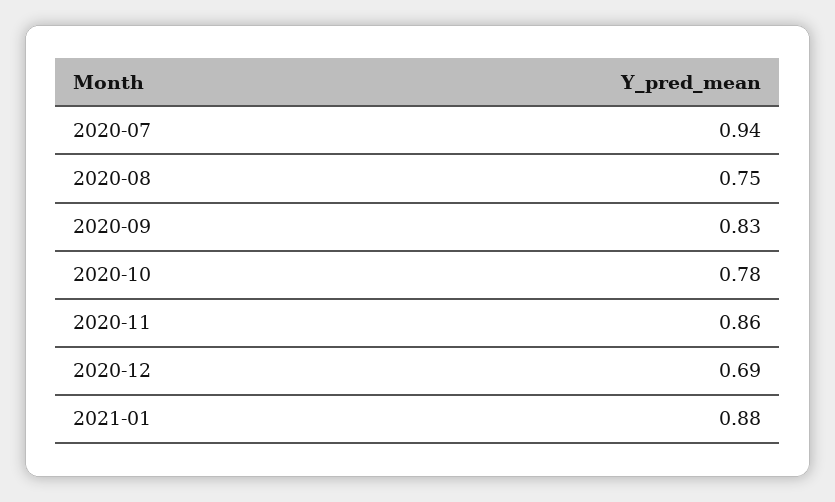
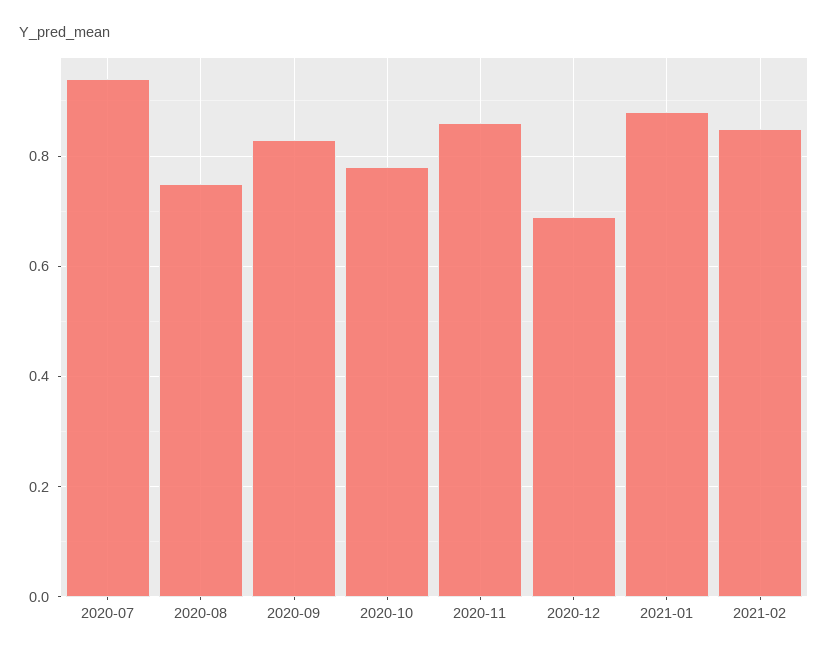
2021-02: none -> 0.85

